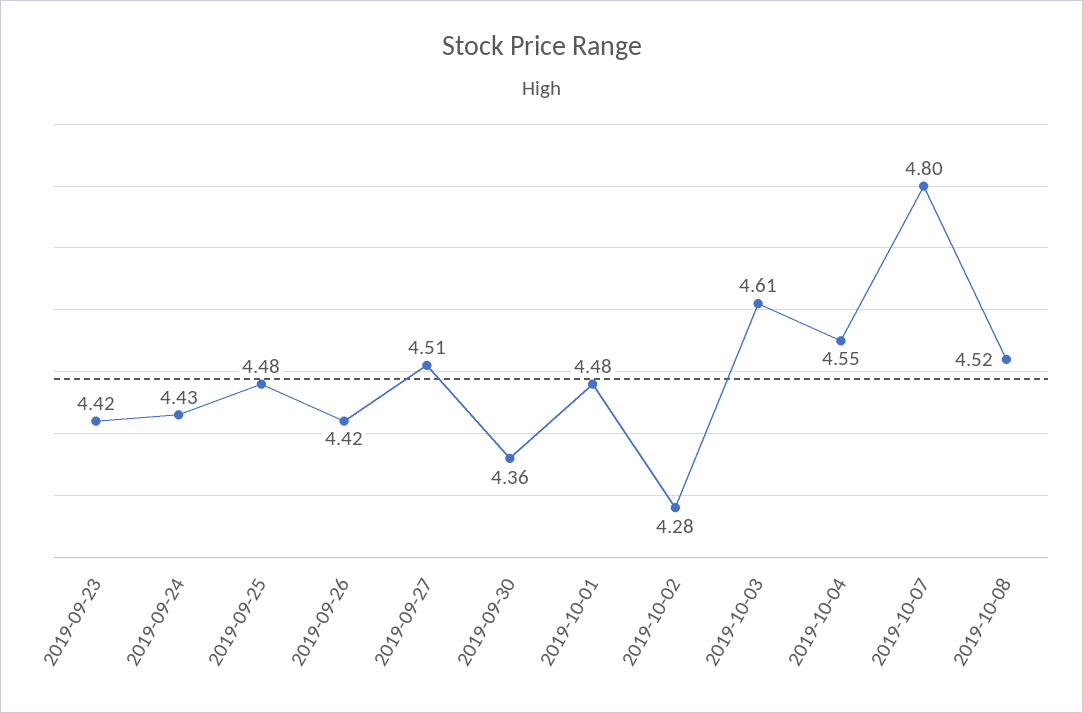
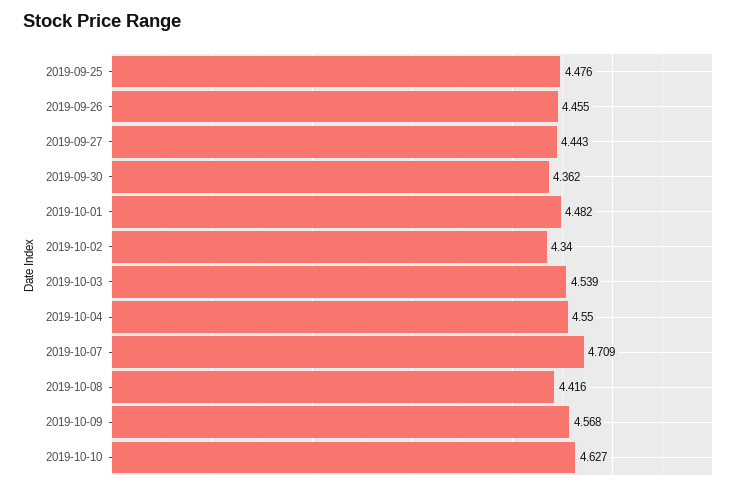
2019-09-23: 4.42 -> none
2019-09-24: 4.43 -> none
2019-09-26: 4.42 -> 4.455
2019-09-27: 4.51 -> 4.443
2019-10-02: 4.28 -> 4.34
2019-10-03: 4.61 -> 4.539
2019-10-07: 4.8 -> 4.709
2019-10-08: 4.52 -> 4.416
2019-10-09: none -> 4.568
2019-10-10: none -> 4.627

